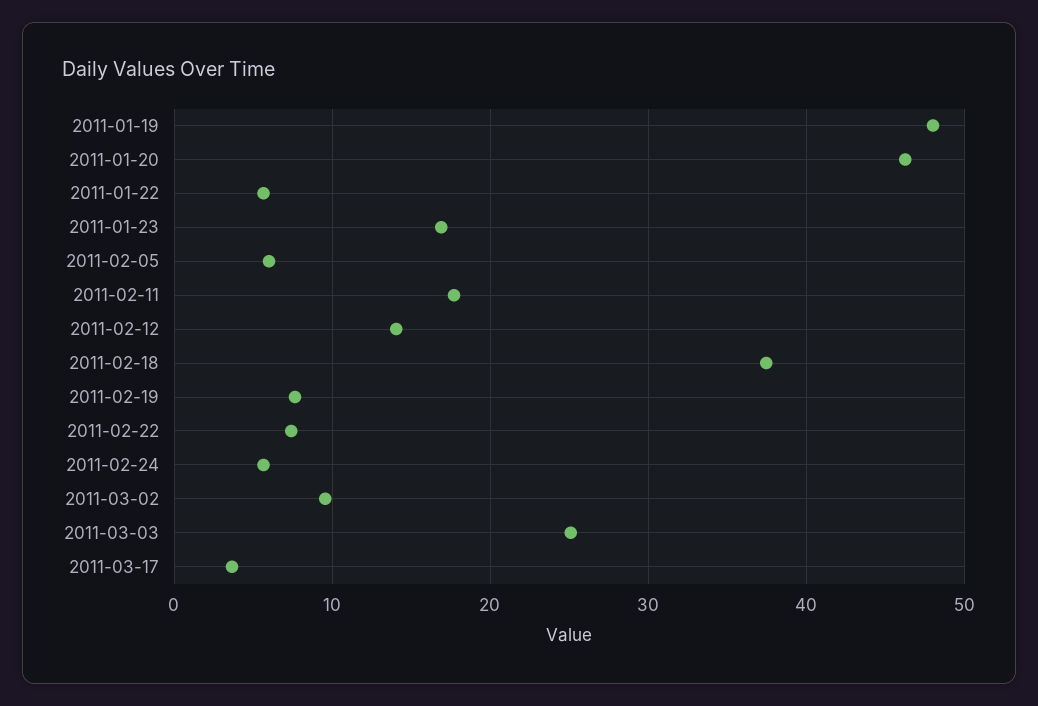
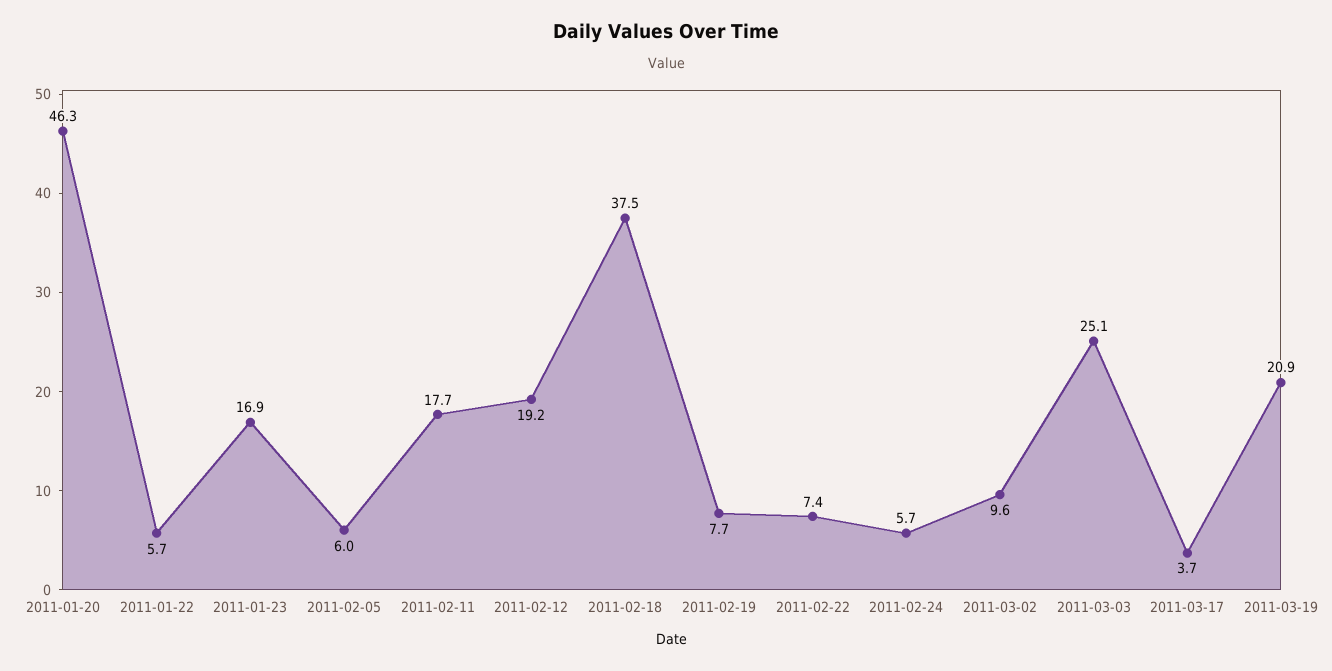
2011-01-19: 48 -> none
2011-02-12: 14 -> 19.2
2011-03-19: none -> 20.9

